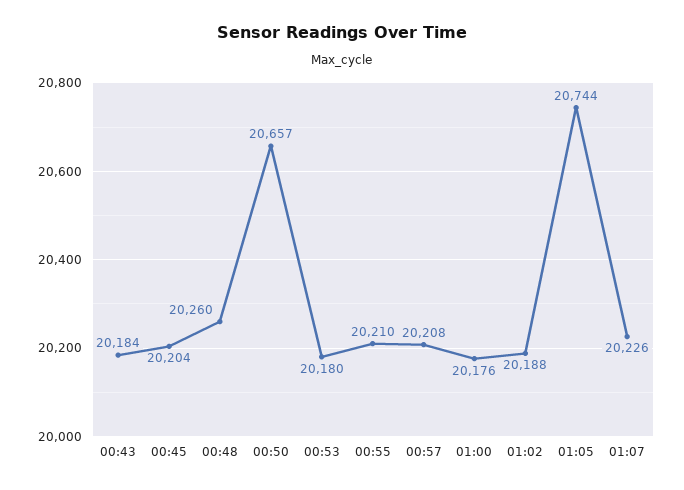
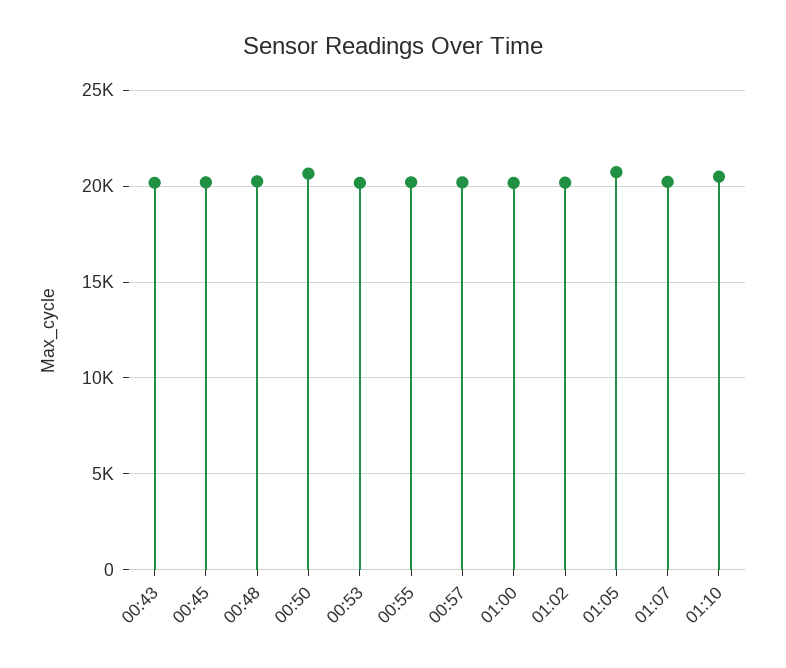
01:10: none -> 20500

